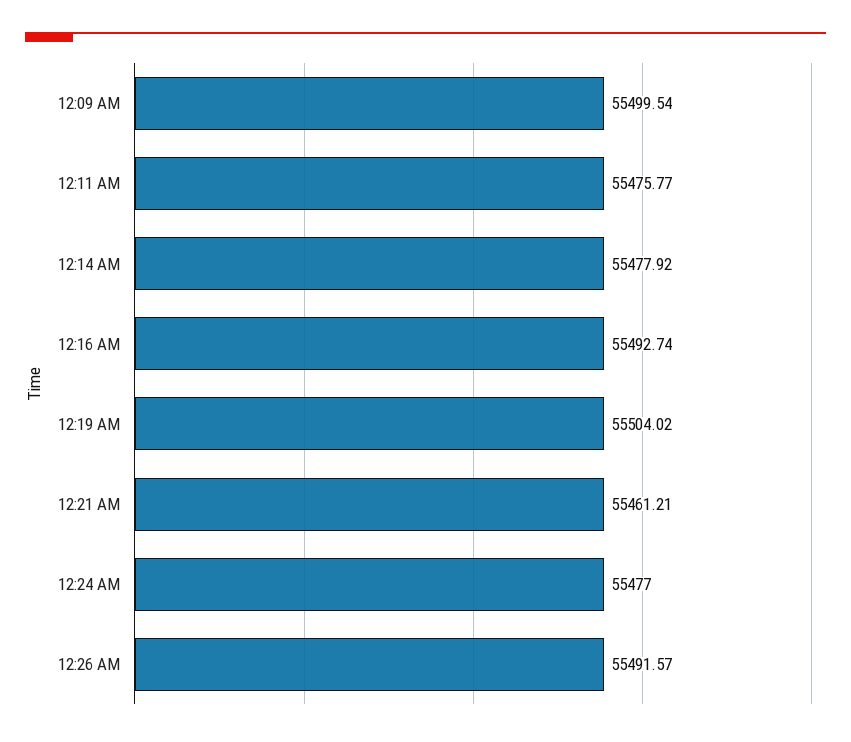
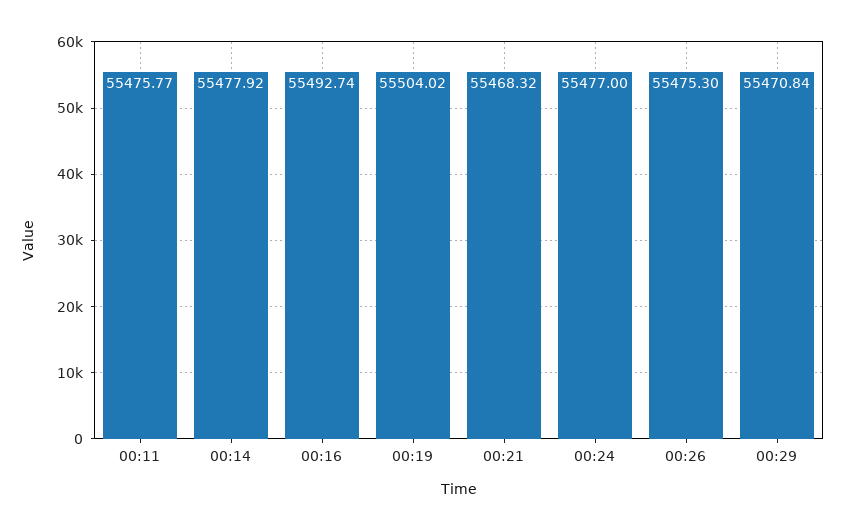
12:09 AM: 55499.54 -> none
12:21 AM: 55461.21 -> 55468.32
12:26 AM: 55491.57 -> 55475.3
00:29: none -> 55470.84

